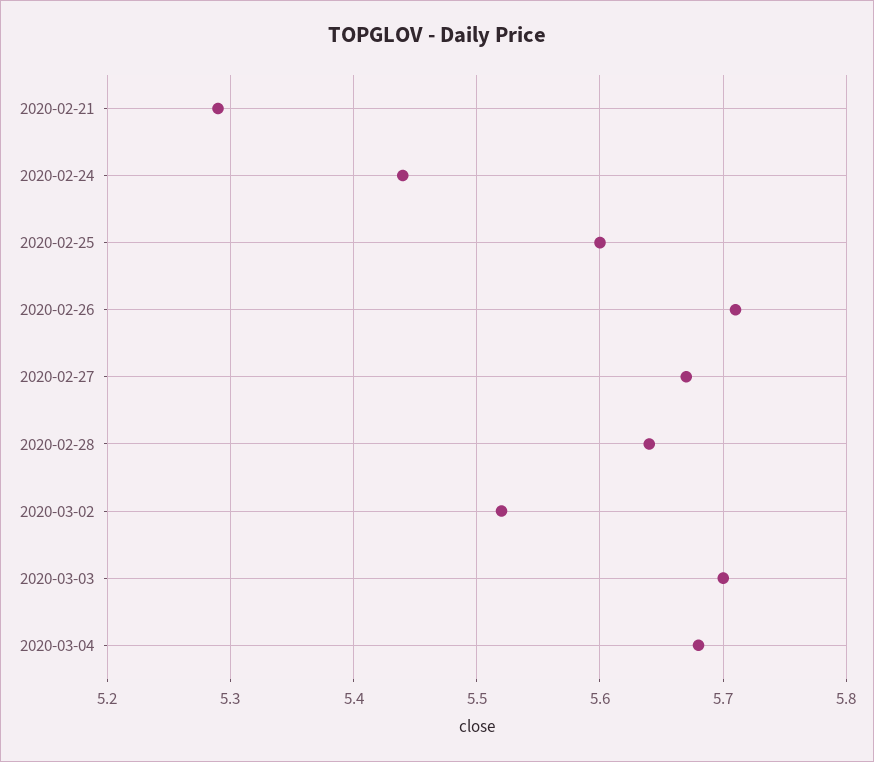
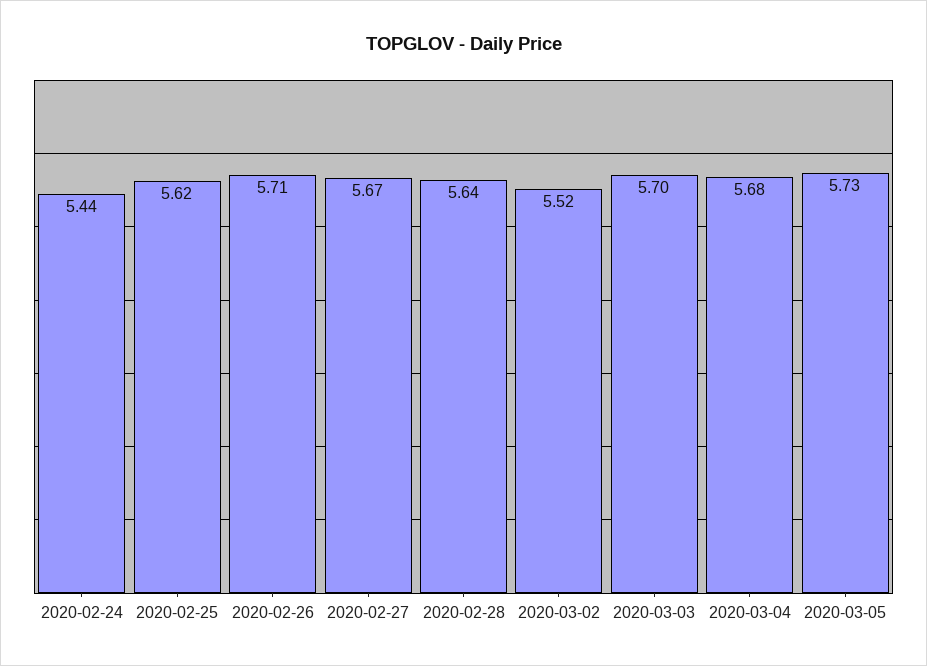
2020-02-21: 5.29 -> none
2020-02-25: 5.6 -> 5.62
2020-03-05: none -> 5.73

